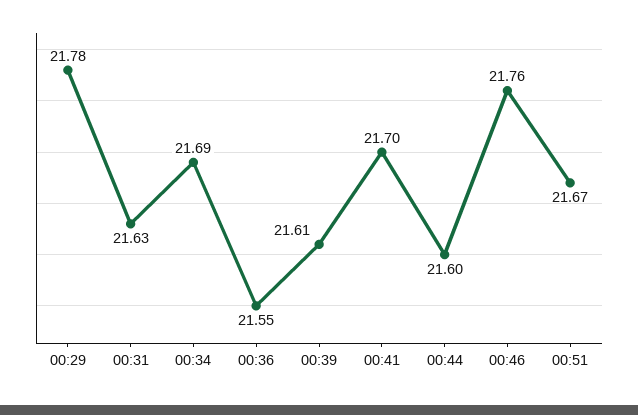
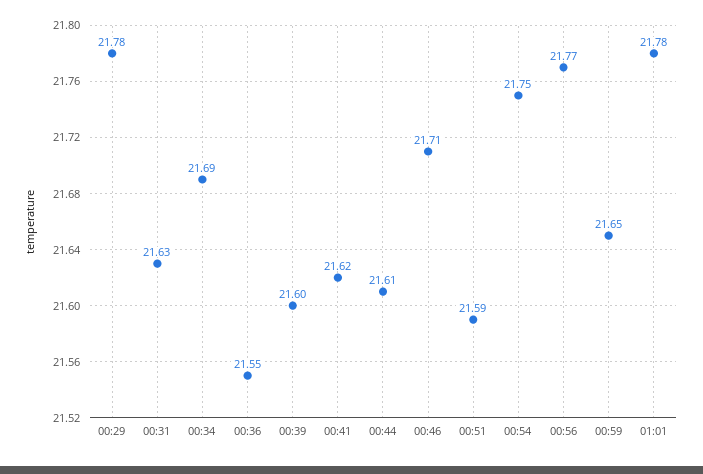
00:39: 21.61 -> 21.6
00:41: 21.7 -> 21.62
00:44: 21.6 -> 21.61
00:46: 21.76 -> 21.71
00:51: 21.67 -> 21.59
00:54: none -> 21.75
00:56: none -> 21.77
00:59: none -> 21.65
01:01: none -> 21.78

